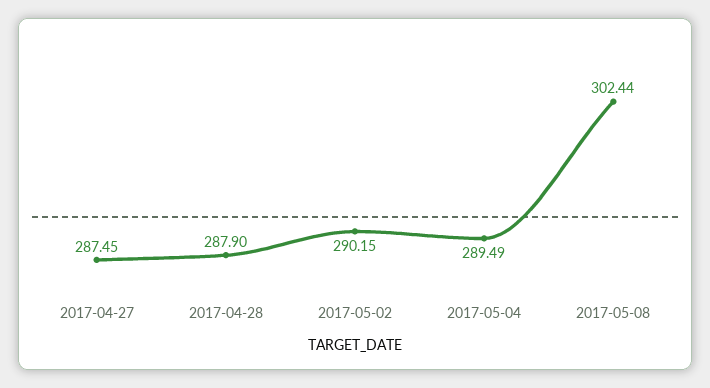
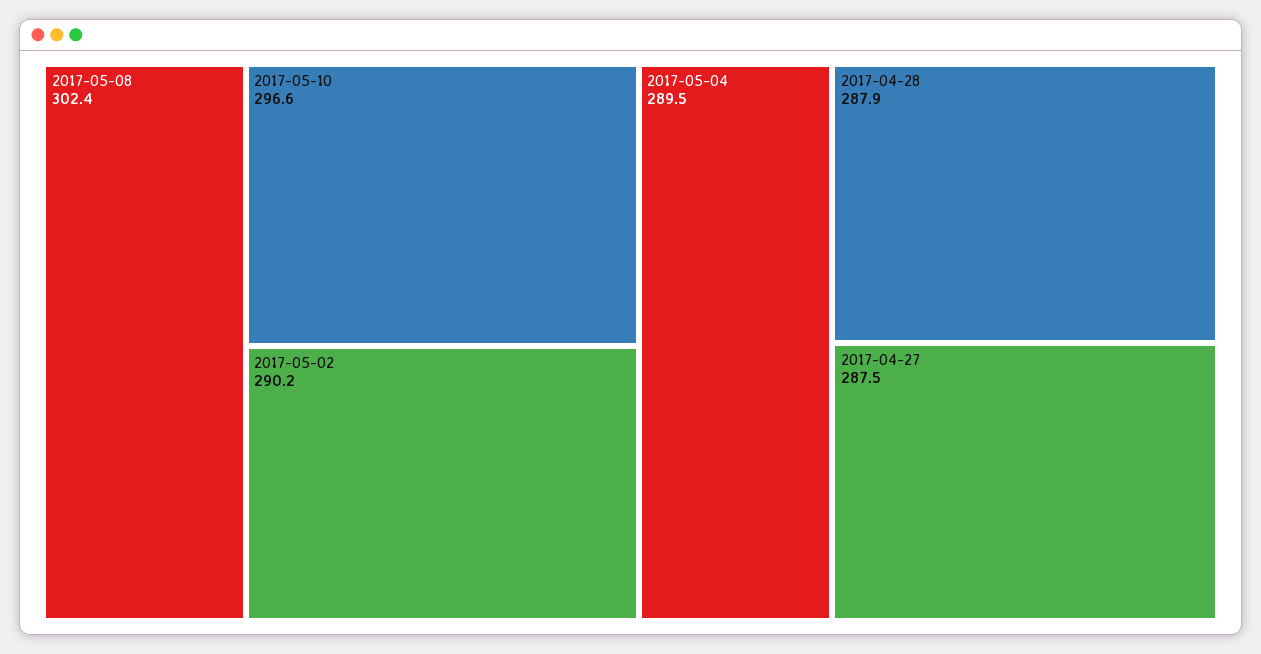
2017-05-10: none -> 296.6

